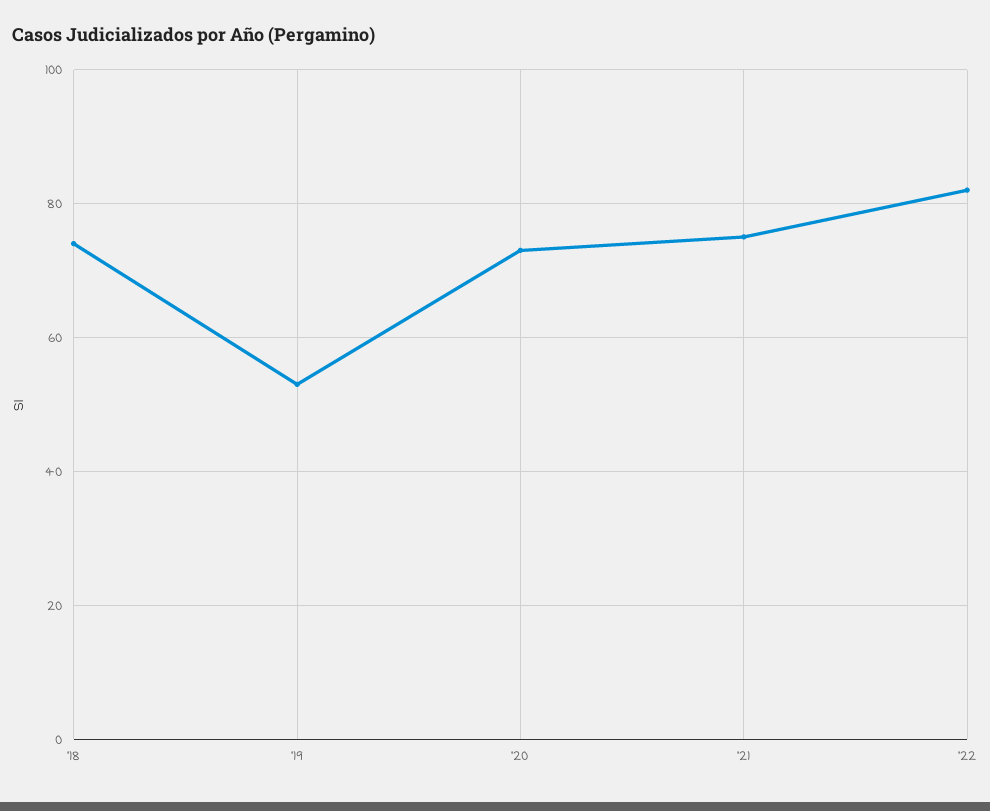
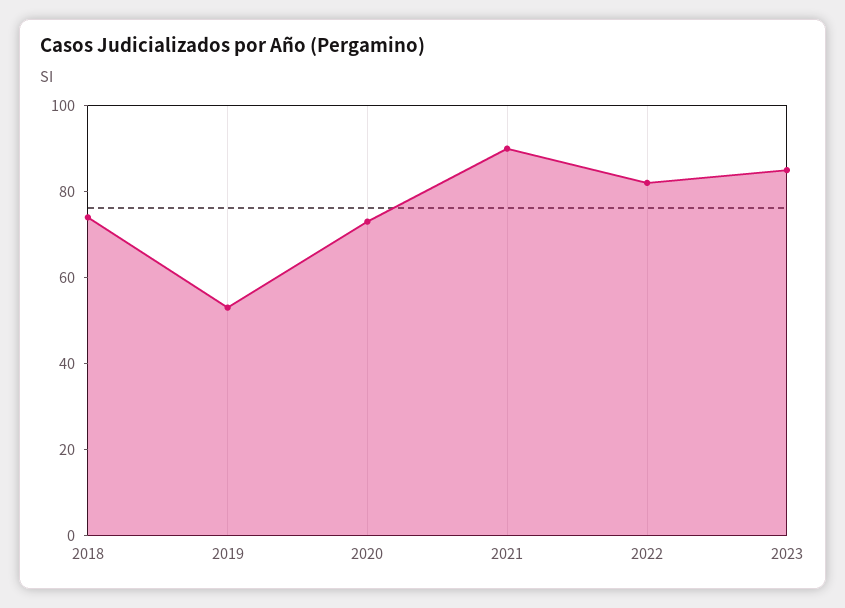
'21: 75 -> 90
2023: none -> 85

